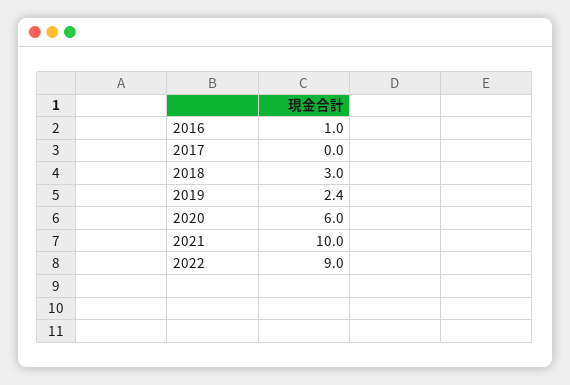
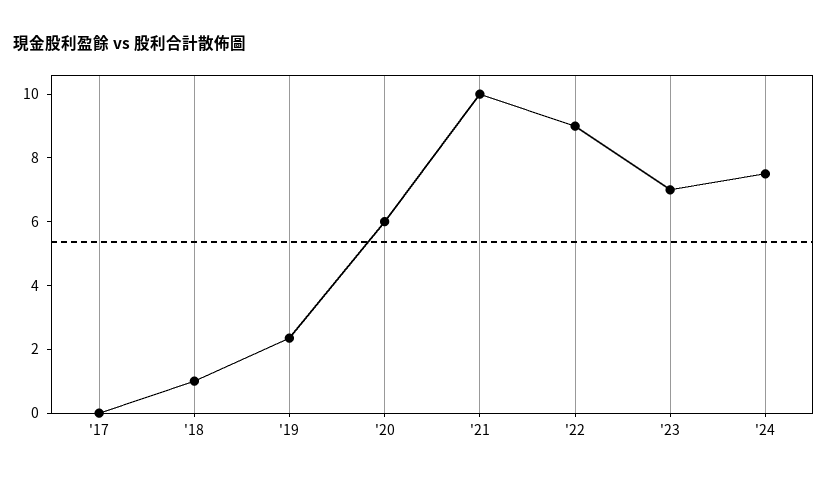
2016: 1 -> none
2018: 3 -> 1
'23: none -> 7
'24: none -> 7.5

